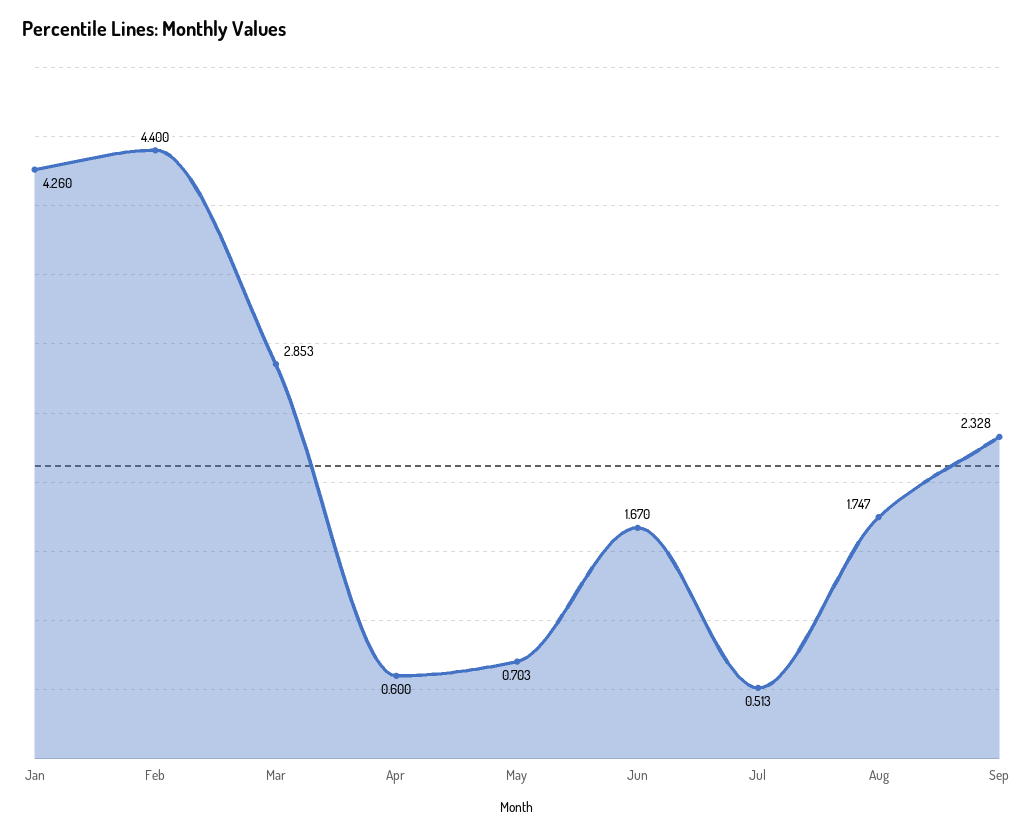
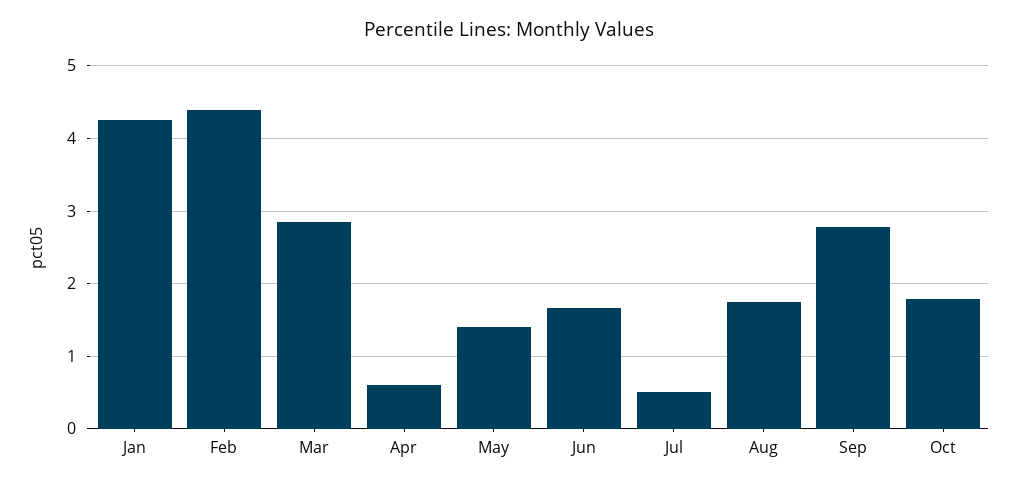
May: 0.703 -> 1.4
Sep: 2.328 -> 2.8
Oct: none -> 1.8

